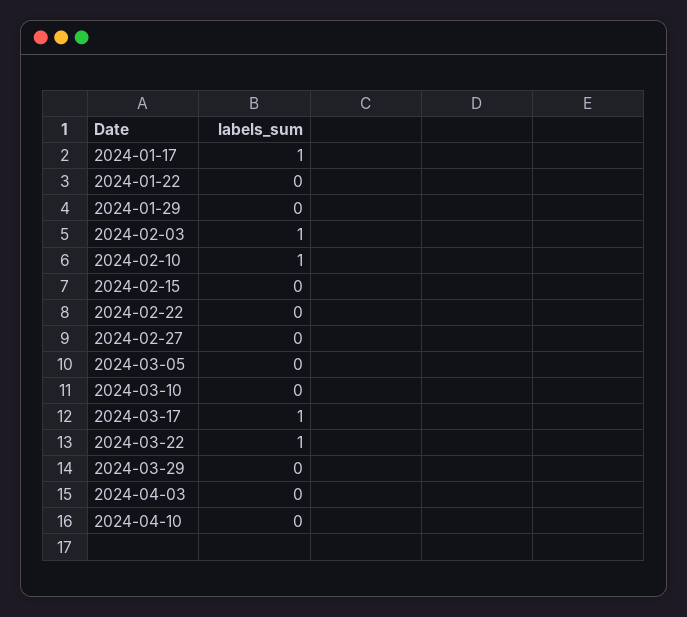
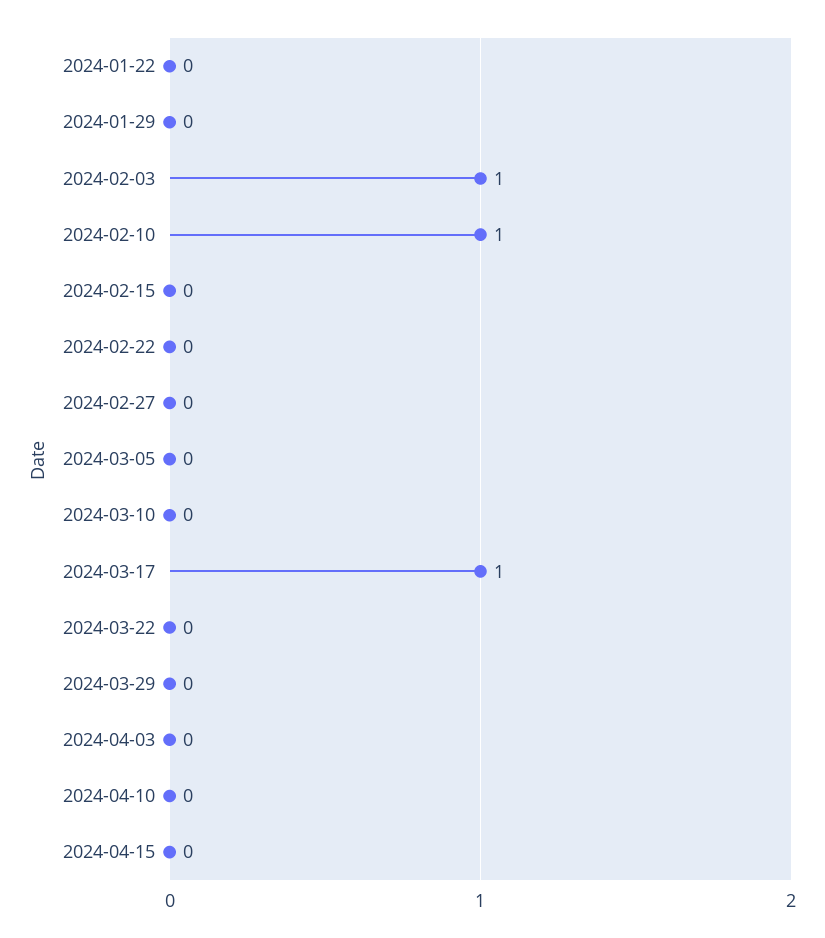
2024-01-17: 1 -> none
2024-03-22: 1 -> 0
2024-04-15: none -> 0

